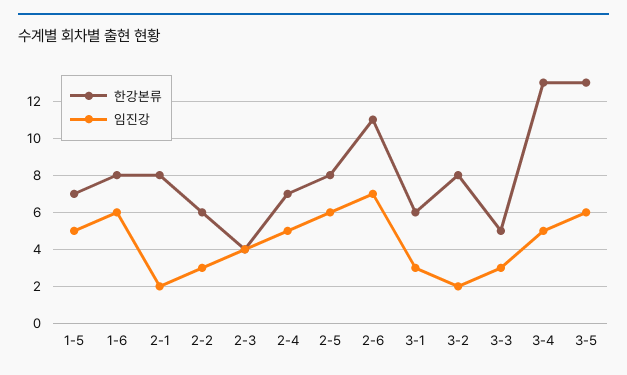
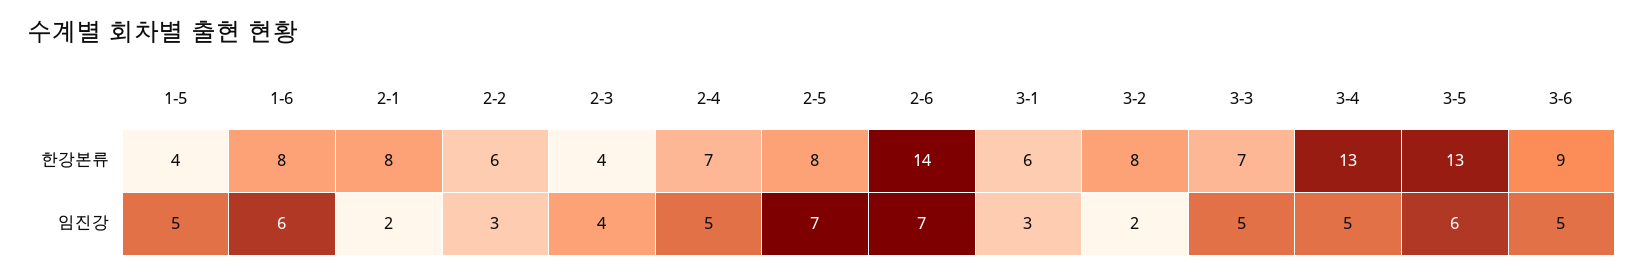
한강본류, 1-5: 7 -> 4
임진강, 2-5: 6 -> 7
한강본류, 2-6: 11 -> 14
한강본류, 3-3: 5 -> 7
임진강, 3-3: 3 -> 5
한강본류, 3-6: none -> 9
임진강, 3-6: none -> 5

